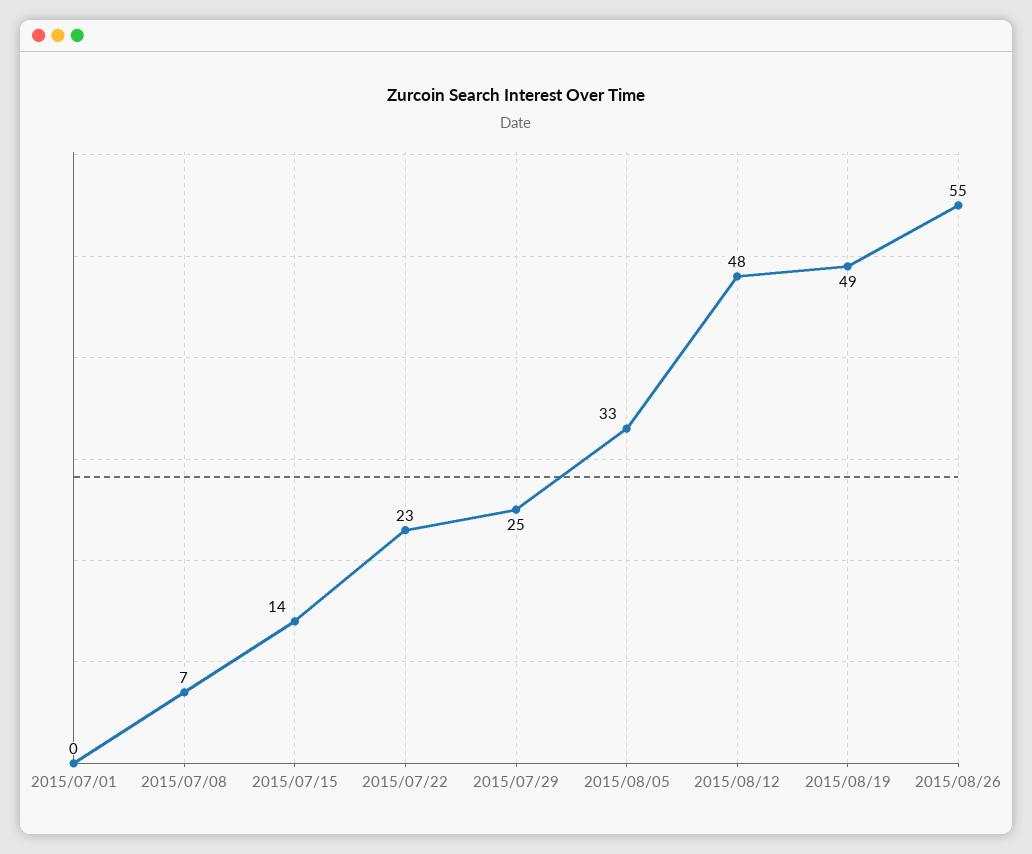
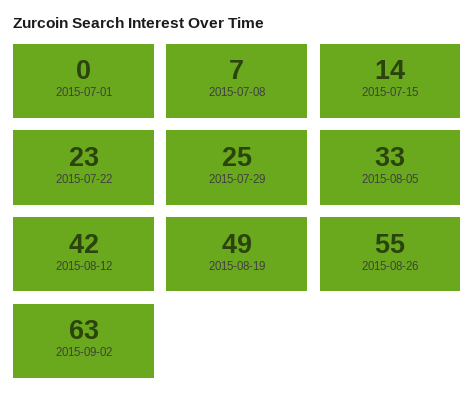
2015/08/12: 48 -> 42
2015-09-02: none -> 63

